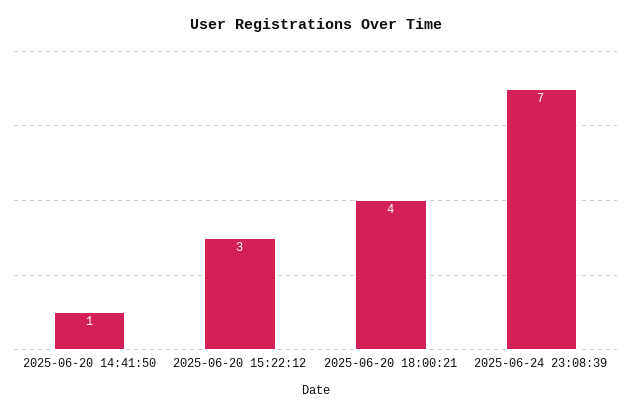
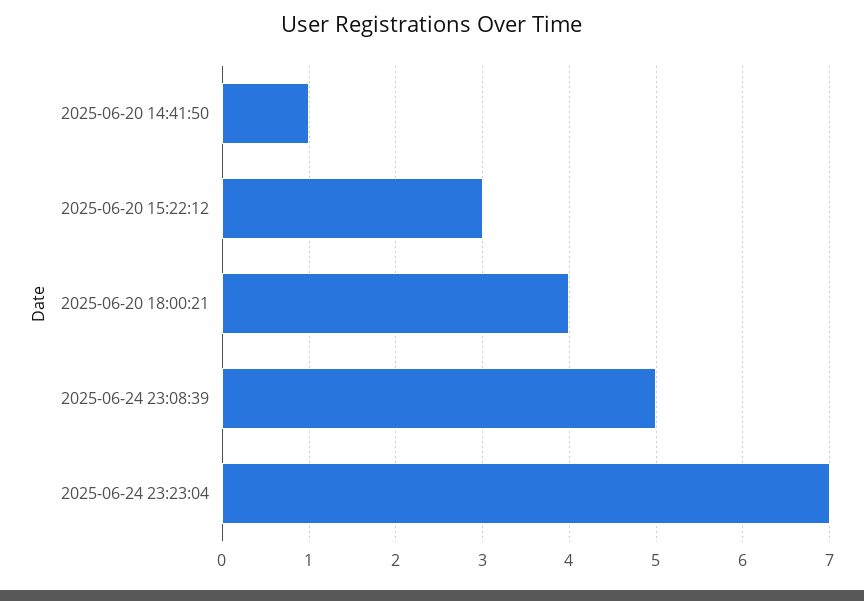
2025-06-24 23:08:39: 7 -> 5
2025-06-24 23:23:04: none -> 7

